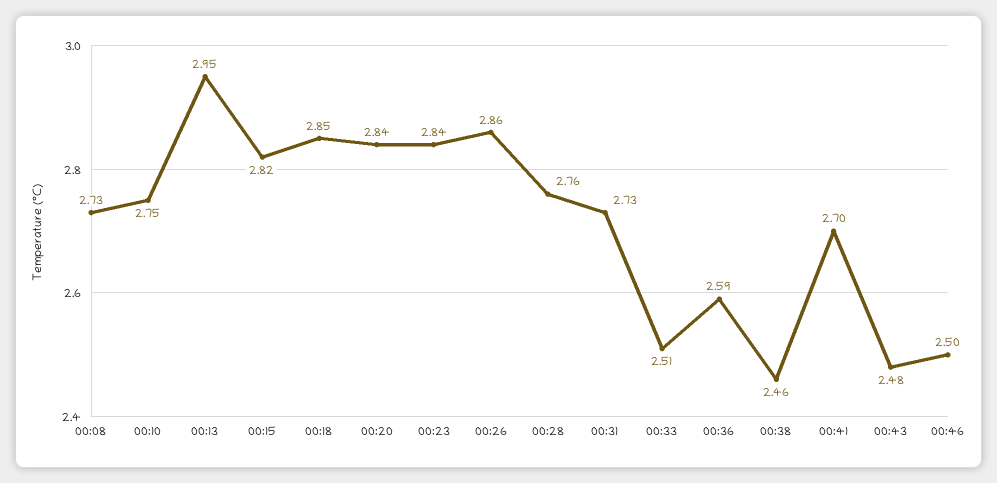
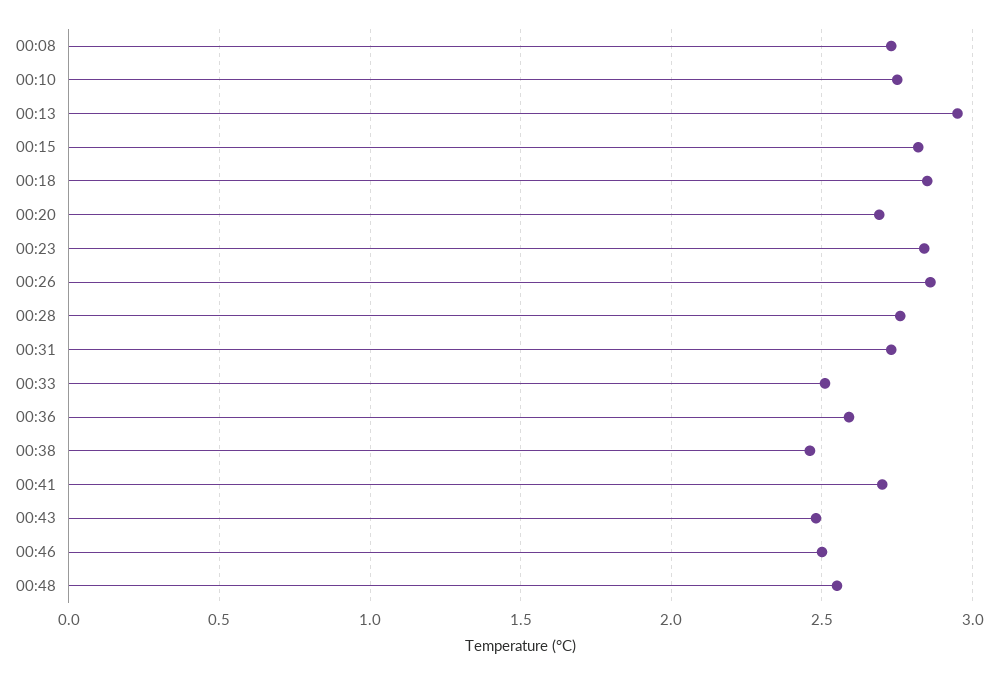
00:20: 2.84 -> 2.7
00:48: none -> 2.55

